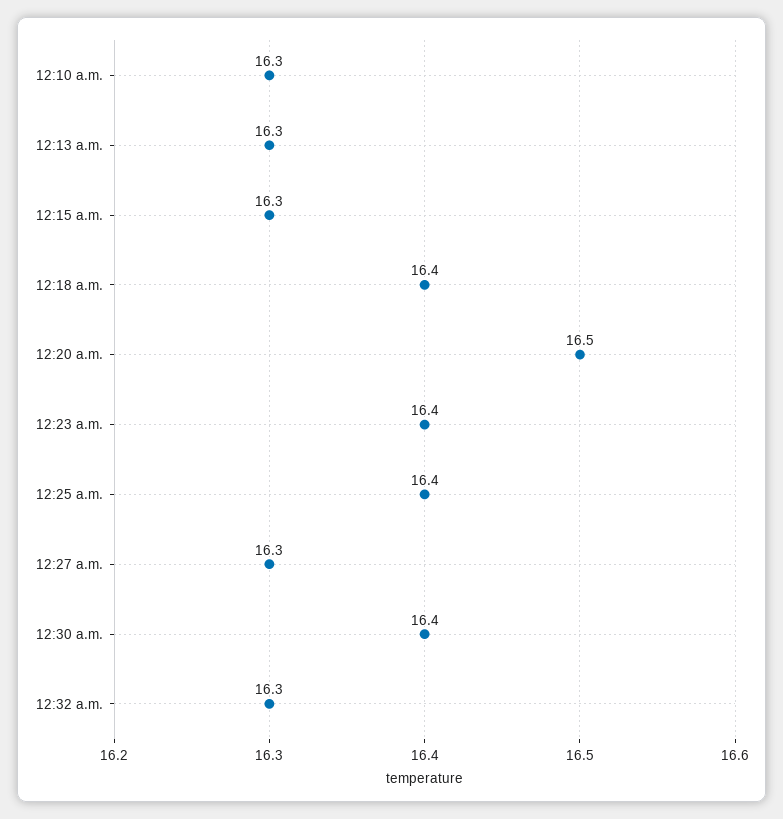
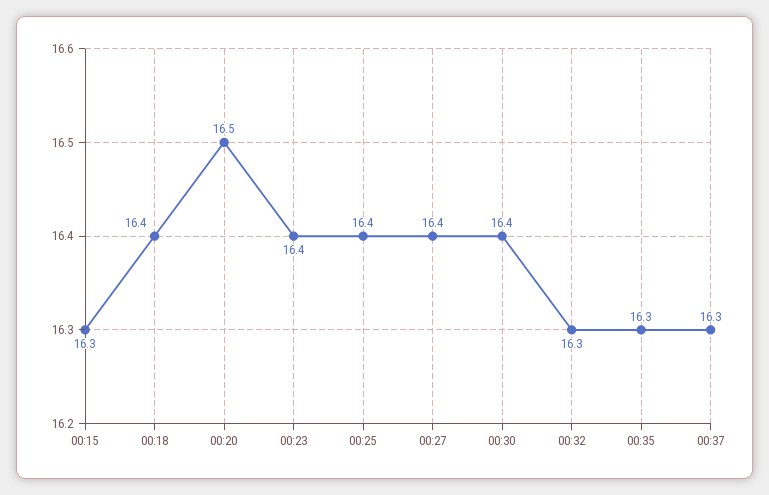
12:10 a.m.: 16.3 -> none
12:13 a.m.: 16.3 -> none
12:27 a.m.: 16.3 -> 16.4
00:35: none -> 16.3
00:37: none -> 16.3

